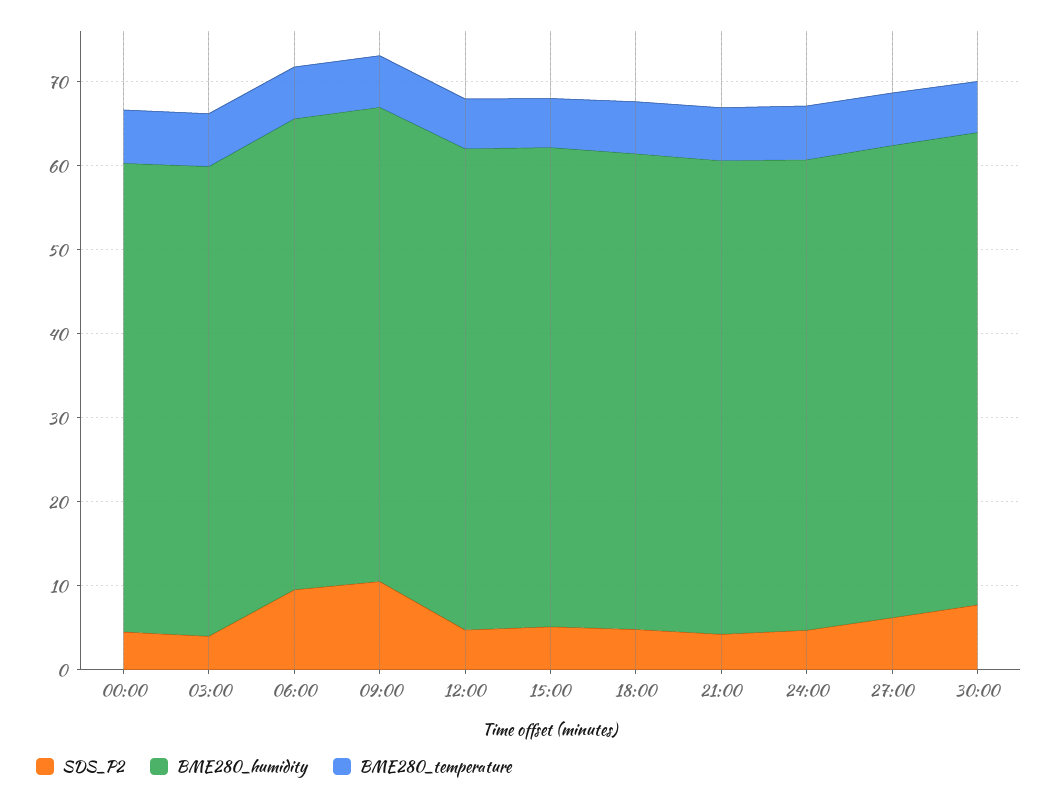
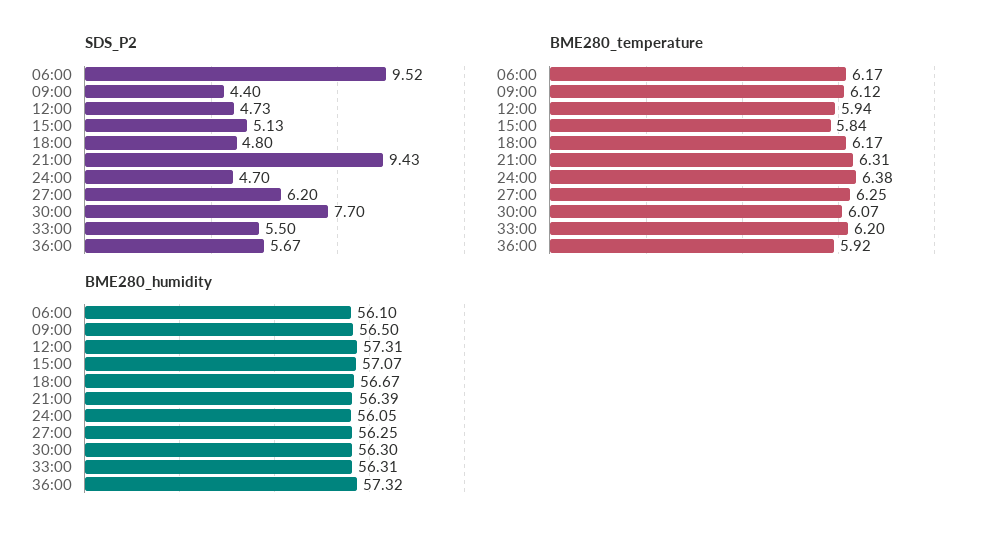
SDS_P2, 00:00: 4 -> none
BME280_humidity, 00:00: 56 -> none
BME280_temperature, 00:00: 6 -> none
SDS_P2, 03:00: 4 -> none
BME280_humidity, 03:00: 56 -> none
BME280_temperature, 03:00: 6 -> none
SDS_P2, 09:00: 10 -> 4.4
SDS_P2, 21:00: 4 -> 9.43
SDS_P2, 33:00: none -> 5.5
SDS_P2, 36:00: none -> 5.67
BME280_temperature, 33:00: none -> 6.2
BME280_temperature, 36:00: none -> 5.92
BME280_humidity, 33:00: none -> 56.31
BME280_humidity, 36:00: none -> 57.32

